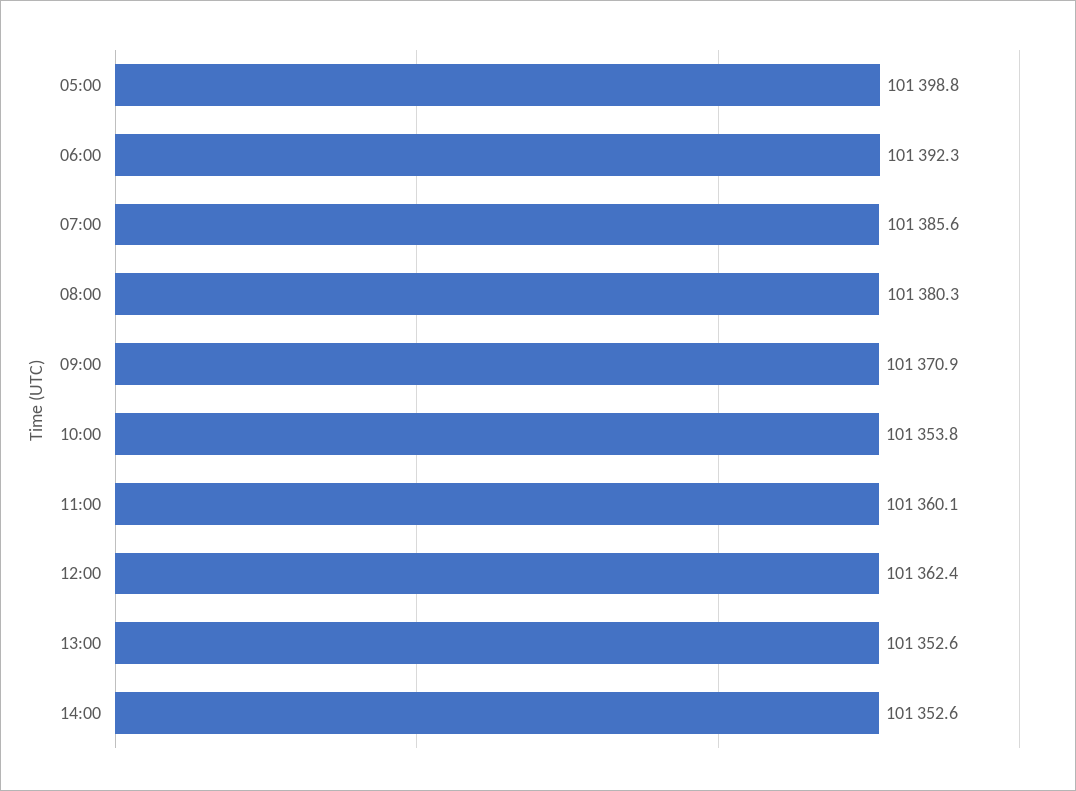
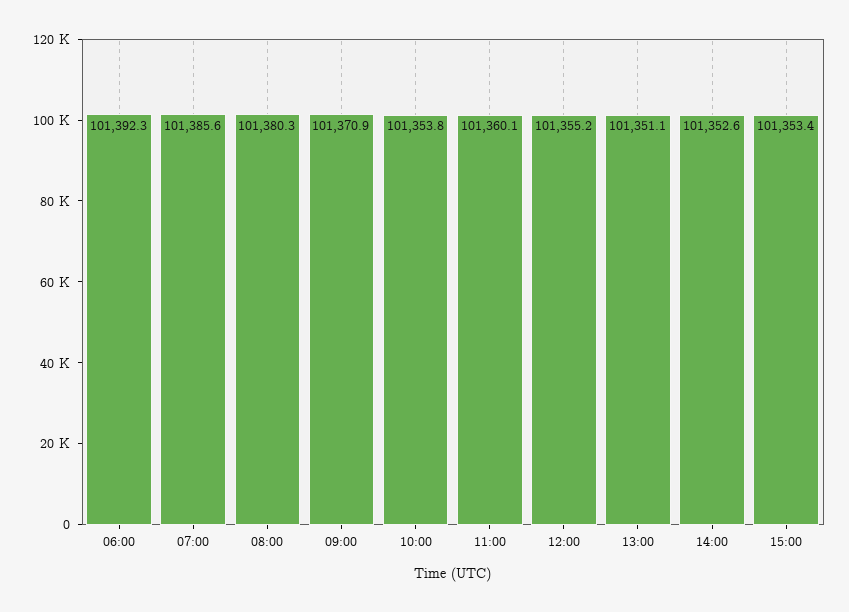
05:00: 101398.8 -> none
12:00: 101362.4 -> 101355.2
13:00: 101352.6 -> 101351.1
15:00: none -> 101353.4

